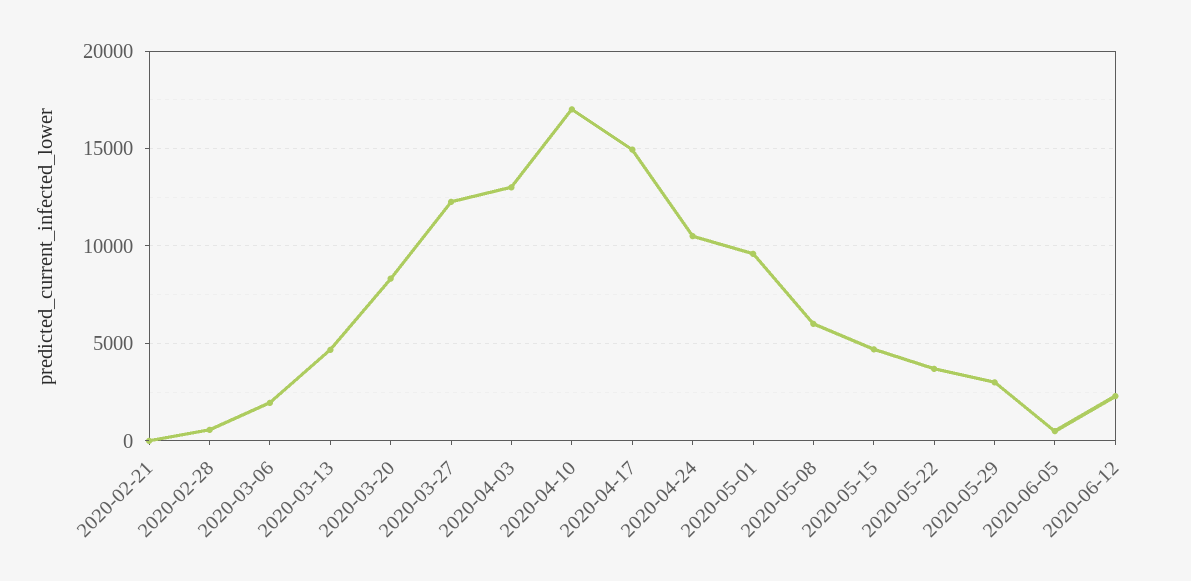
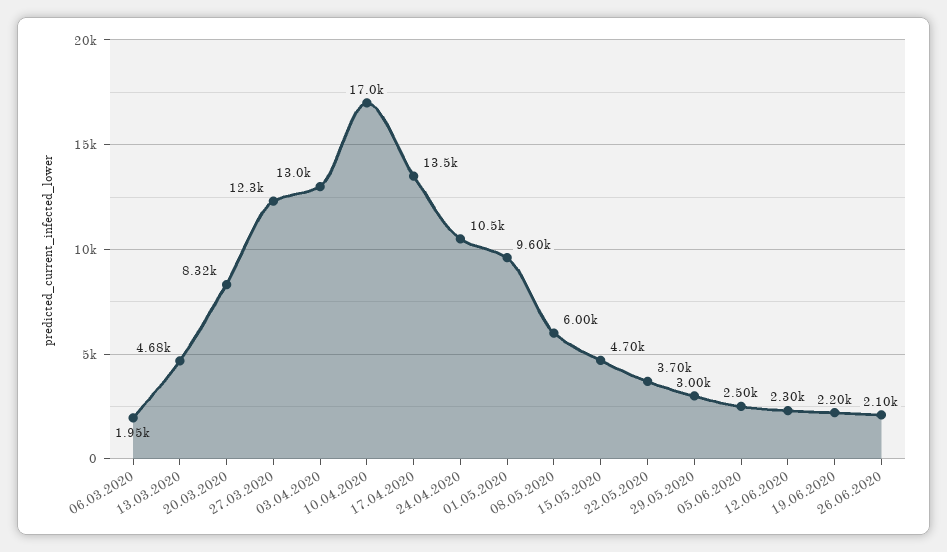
2020-02-21: 0 -> none
2020-02-28: 500 -> none
2020-04-17: 15000 -> 13500
2020-06-05: 500 -> 2500
19.06.2020: none -> 2200
26.06.2020: none -> 2100

